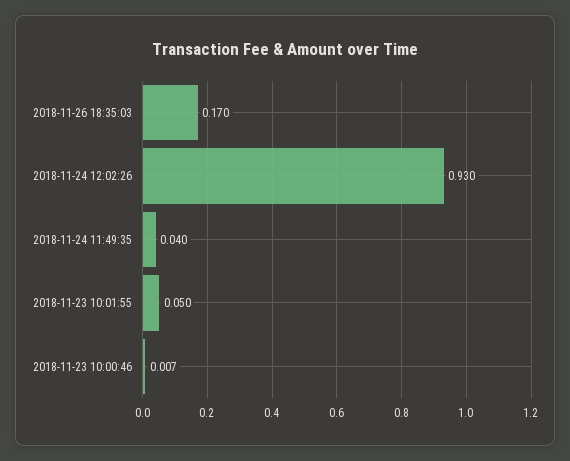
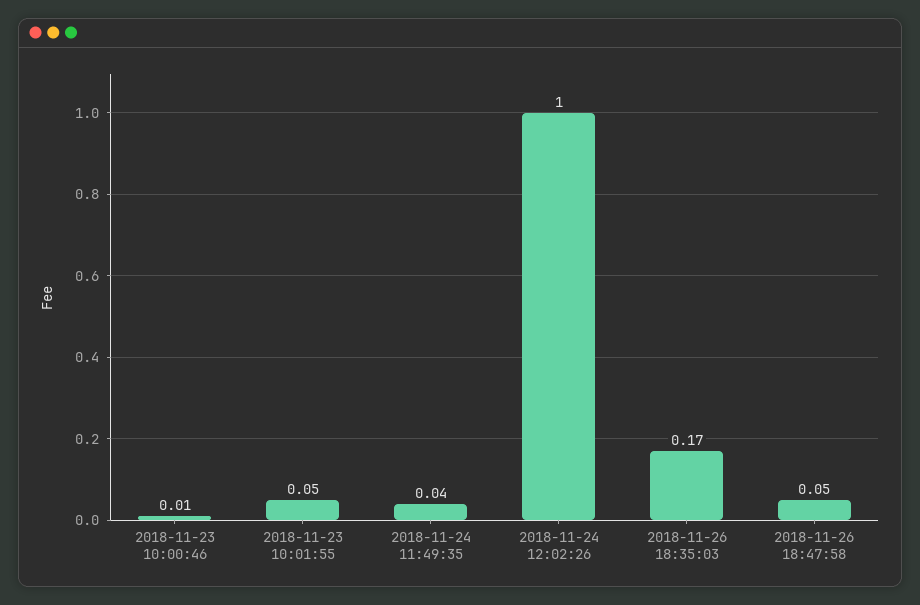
2018-11-24 12:02:26: 0.93 -> 1
2018-11-26 18:47:58: none -> 0.05

